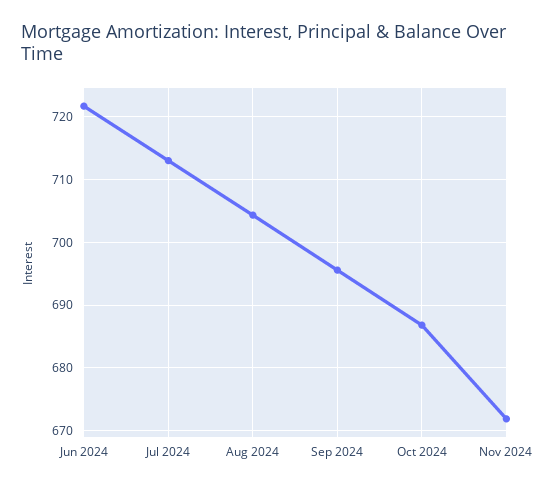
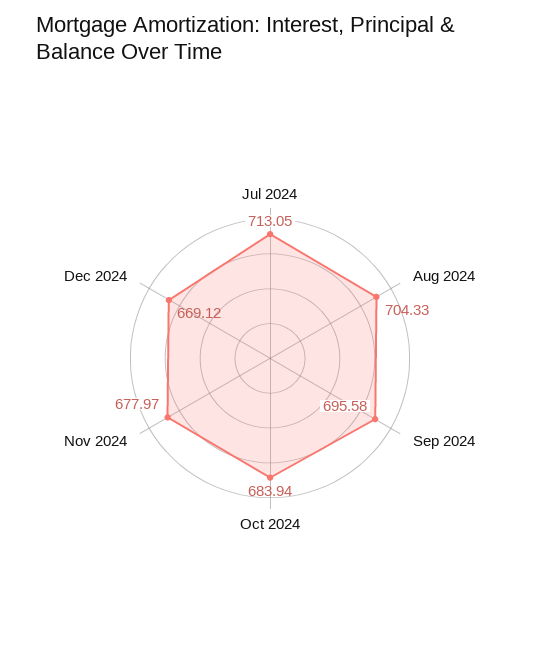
Jun 2024: 722 -> none
Oct 2024: 687 -> 683.94
Nov 2024: 672 -> 677.97
Dec 2024: none -> 669.12

